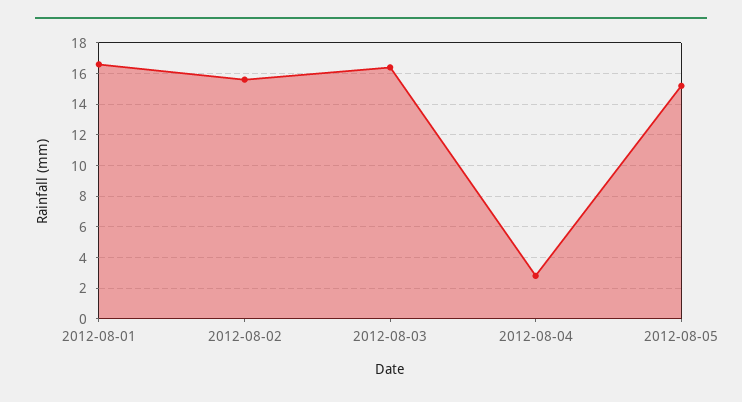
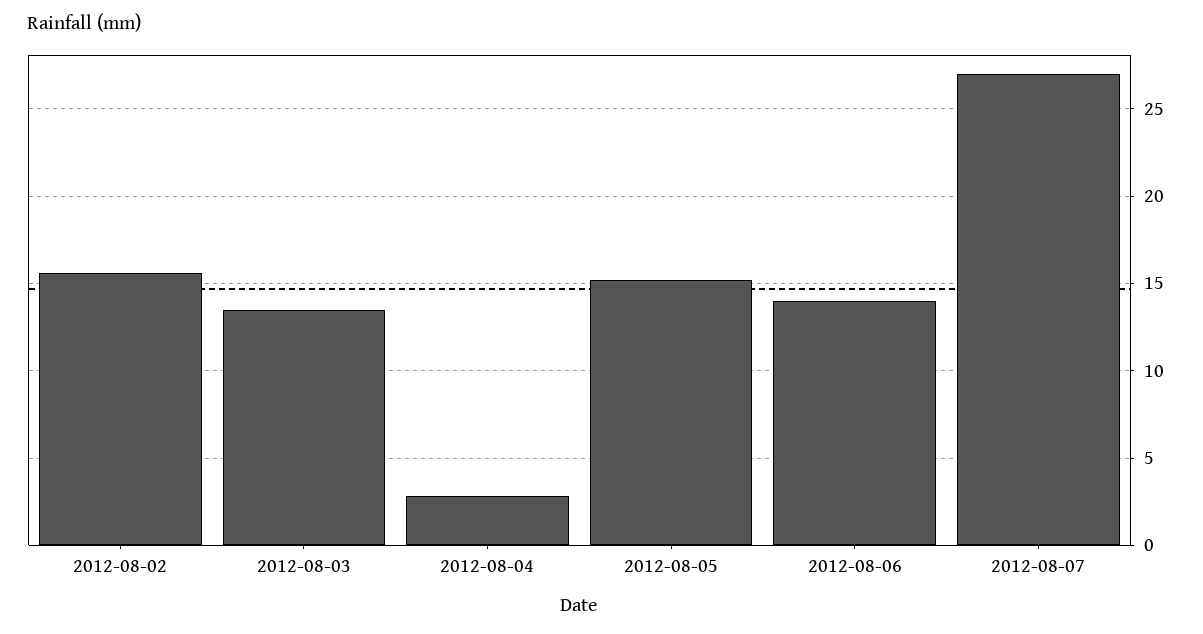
2012-08-01: 16.5 -> none
2012-08-03: 16.5 -> 13.5
2012-08-06: none -> 14
2012-08-07: none -> 27

